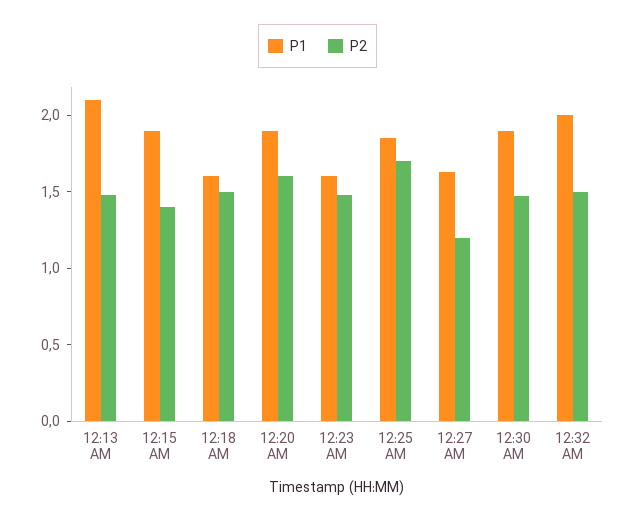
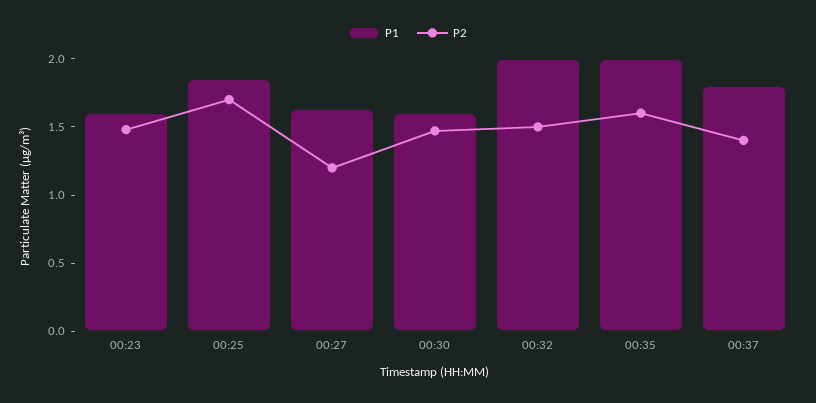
P1, 12:13 AM: 2.1 -> none
P2, 12:13 AM: 1.5 -> none
P1, 12:15 AM: 1.9 -> none
P2, 12:15 AM: 1.4 -> none
P1, 12:18 AM: 1.6 -> none
P2, 12:18 AM: 1.5 -> none
P1, 12:20 AM: 1.9 -> none
P2, 12:20 AM: 1.6 -> none
P1, 12:30 AM: 1.9 -> 1.6
P1, 00:35: none -> 2
P2, 00:35: none -> 1.6
P1, 00:37: none -> 1.8
P2, 00:37: none -> 1.4

